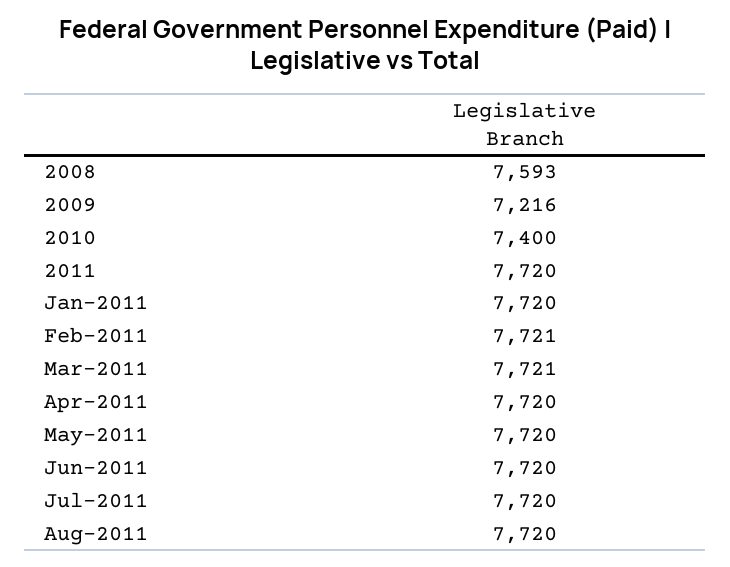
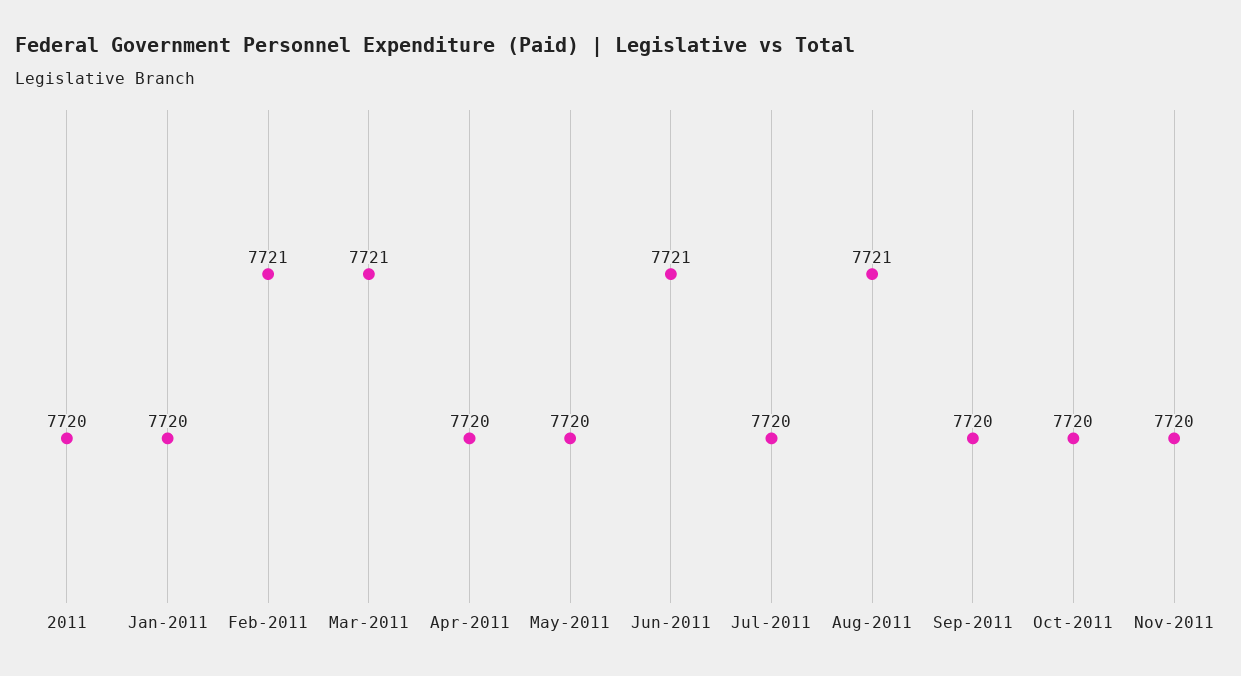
2008: 7593 -> none
2009: 7216 -> none
2010: 7400 -> none
Jun-2011: 7720 -> 7721
Aug-2011: 7720 -> 7721
Sep-2011: none -> 7720
Oct-2011: none -> 7720
Nov-2011: none -> 7720

